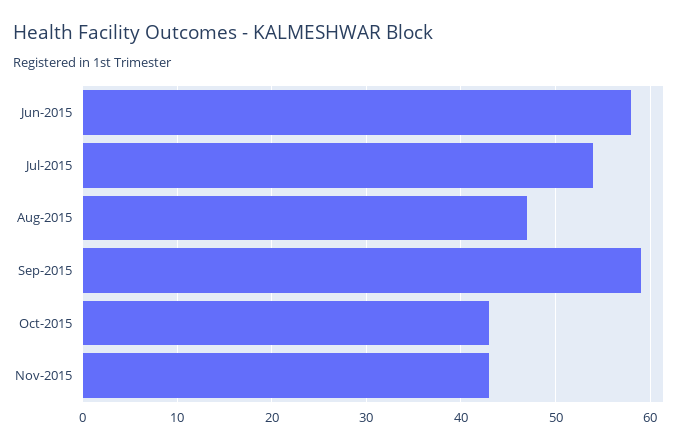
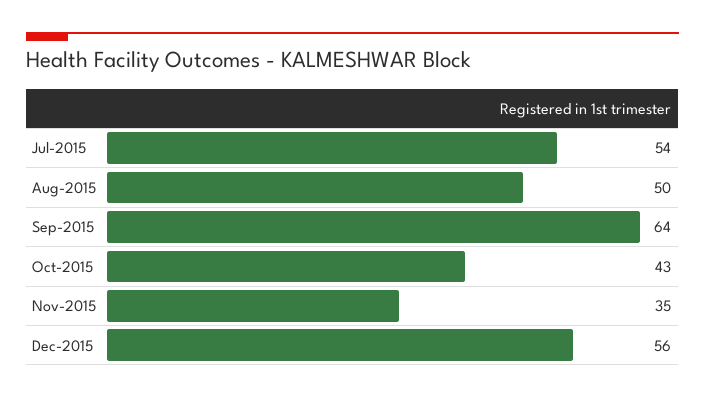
Jun-2015: 58 -> none
Aug-2015: 47 -> 50
Sep-2015: 59 -> 64
Nov-2015: 43 -> 35
Dec-2015: none -> 56

